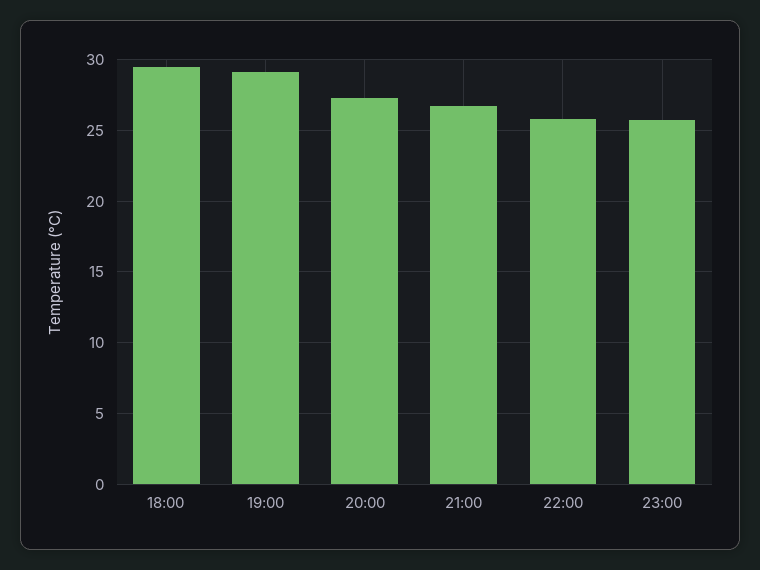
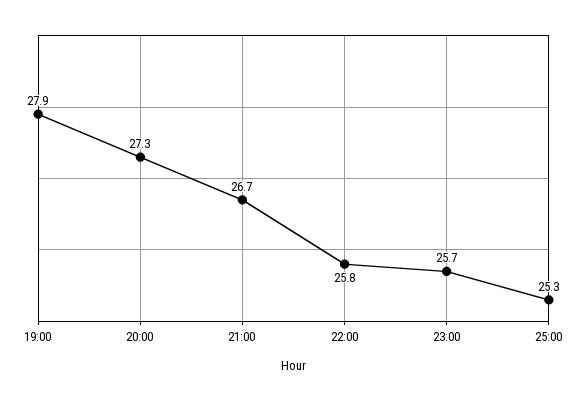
18:00: 29.5 -> none
19:00: 29 -> 27.9
25:00: none -> 25.3

